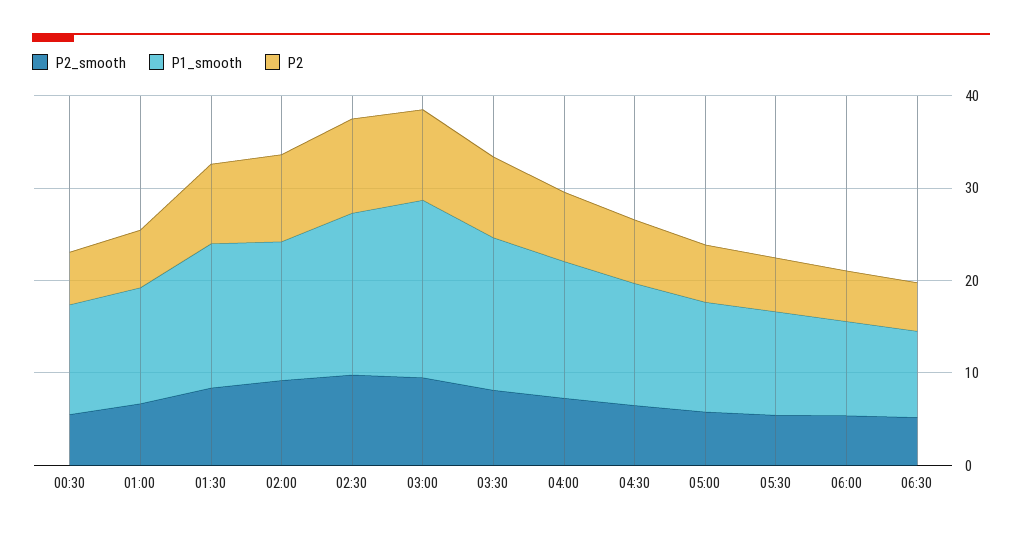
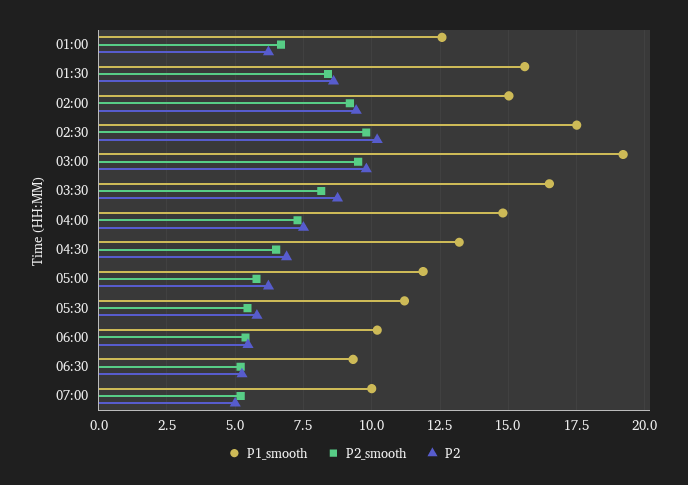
P2_smooth, 00:30: 6 -> none
P1_smooth, 00:30: 12 -> none
P2, 00:30: 6 -> none
P1_smooth, 07:00: none -> 10
P2_smooth, 07:00: none -> 5.25
P2, 07:00: none -> 5

